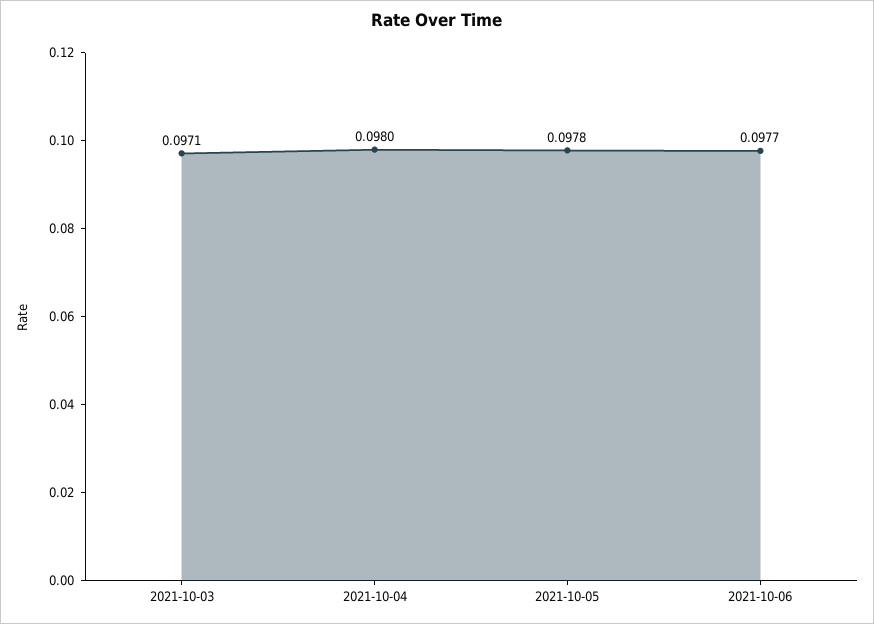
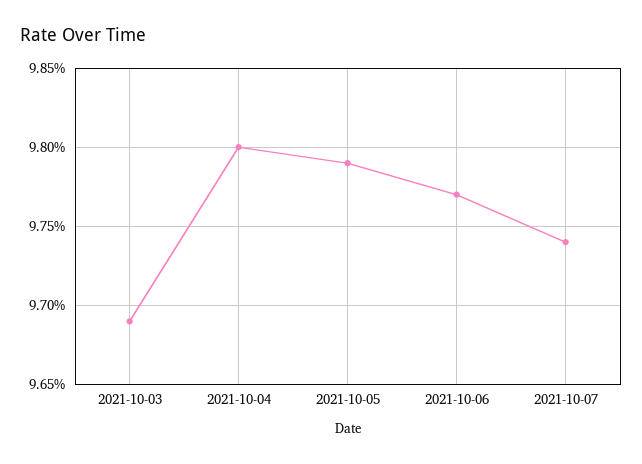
2021-10-03: 0.0971 -> 0.0969
2021-10-05: 0.0978 -> 0.0979
2021-10-07: none -> 0.0974

